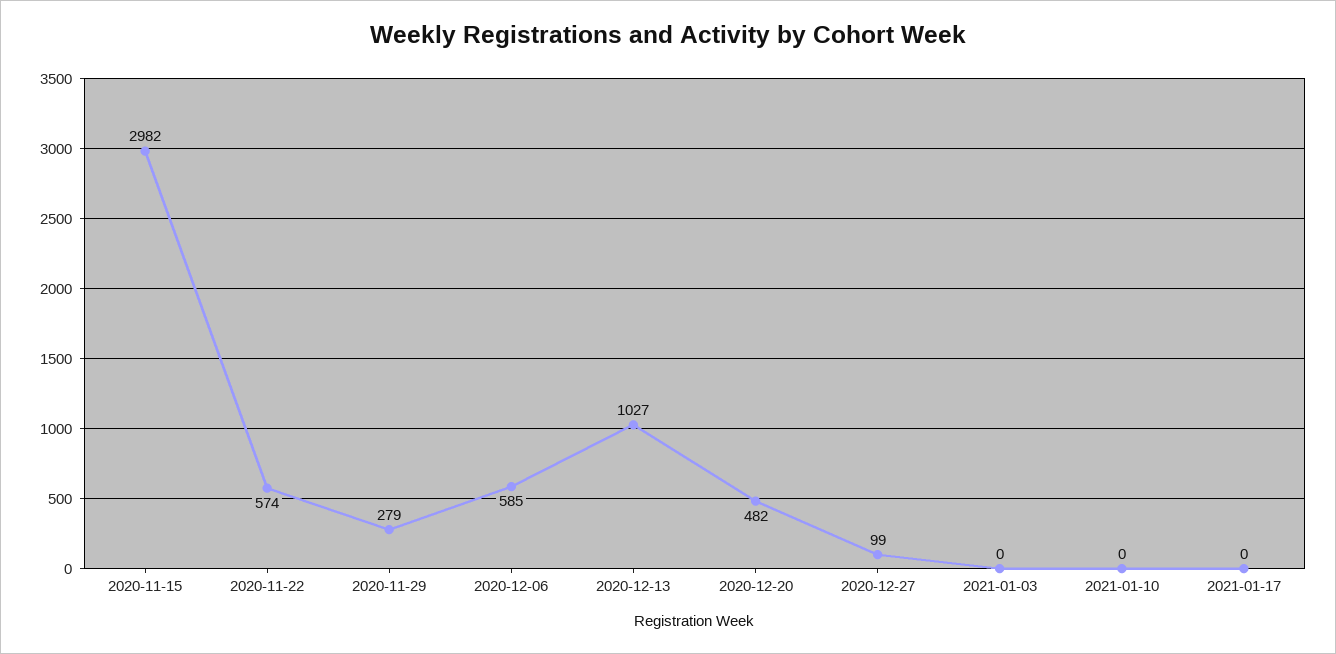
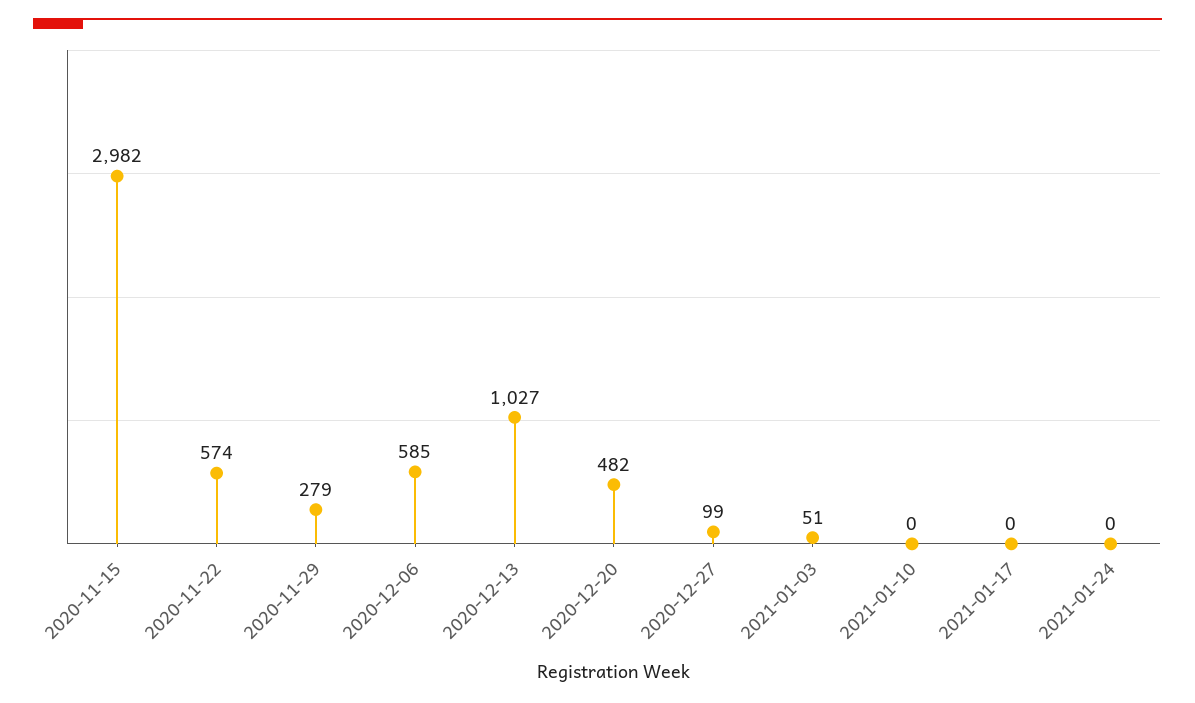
2021-01-03: 0 -> 51
2021-01-24: none -> 0

